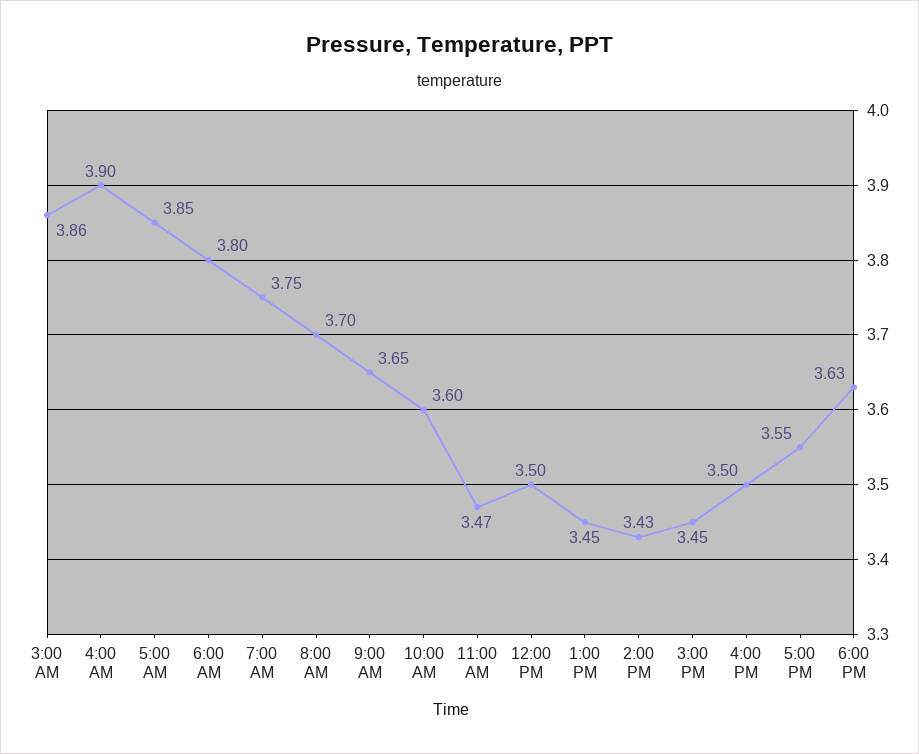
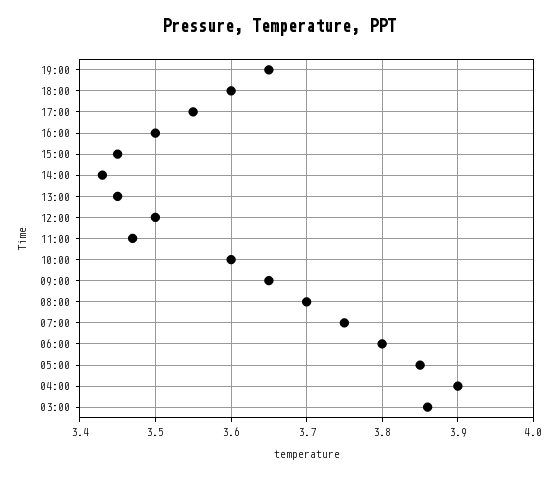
6:00 PM: 3.63 -> 3.6
19:00: none -> 3.65

